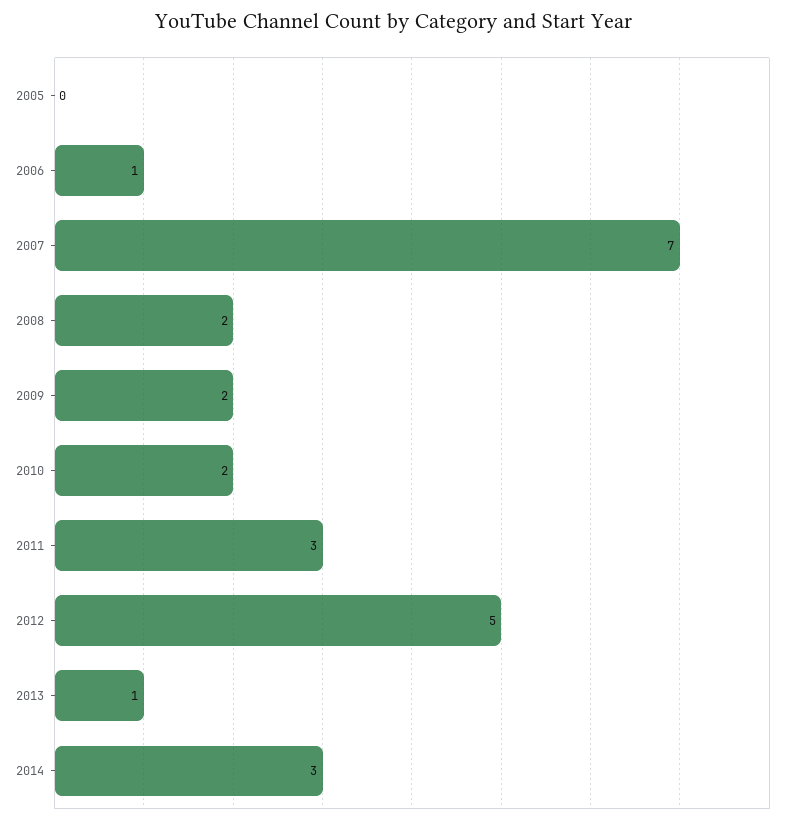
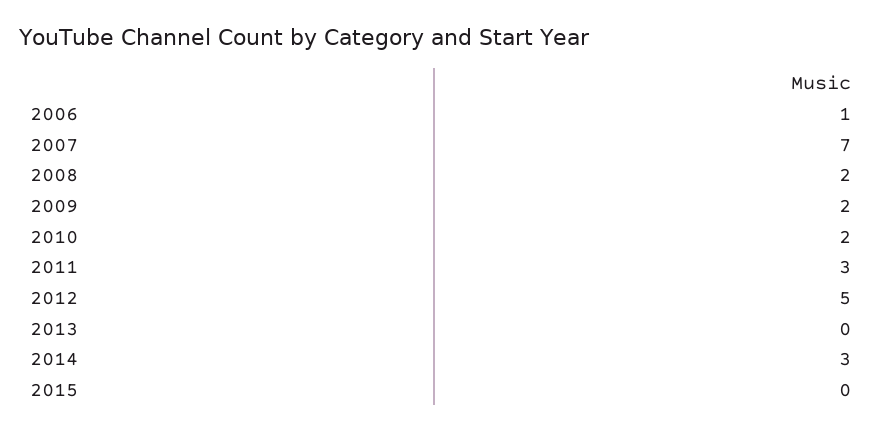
2005: 0 -> none
2013: 1 -> 0
2015: none -> 0

